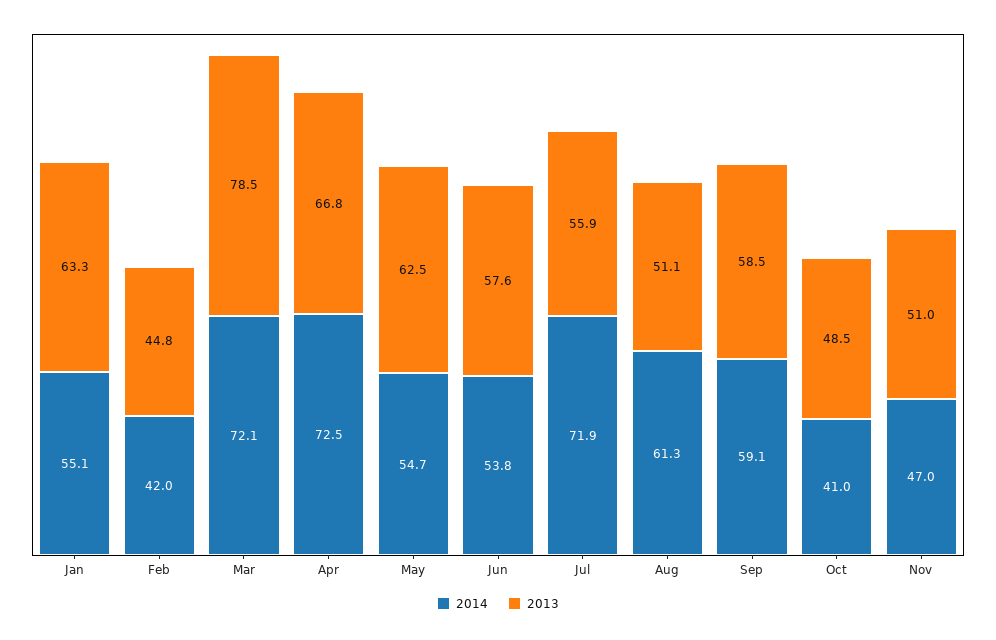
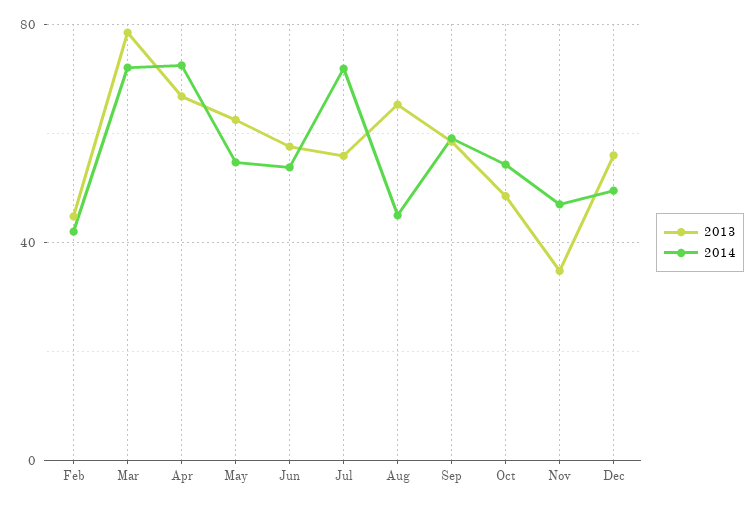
2014, Jan: 55.1 -> none
2013, Jan: 63.3 -> none
2014, Aug: 61.3 -> 45
2013, Aug: 51.1 -> 65
2014, Oct: 41 -> 55
2013, Nov: 51 -> 35
2013, Dec: none -> 55
2014, Dec: none -> 50

